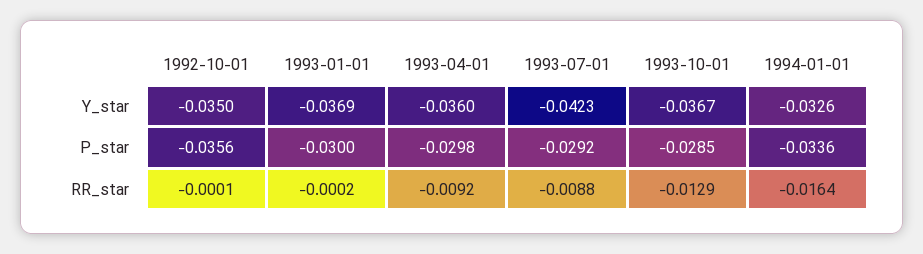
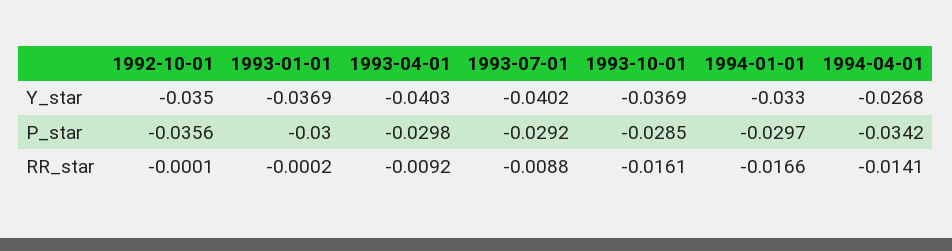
1993-04-01, Y_star: -0.036 -> -0.0403
1993-07-01, Y_star: -0.0423 -> -0.0402
1993-10-01, Y_star: -0.0367 -> -0.0369
1994-01-01, Y_star: -0.0326 -> -0.033
1994-01-01, P_star: -0.0336 -> -0.0297
1993-10-01, RR_star: -0.0129 -> -0.0161
1994-01-01, RR_star: -0.0164 -> -0.0166
1994-04-01, Y_star: none -> -0.0268
1994-04-01, P_star: none -> -0.0342
1994-04-01, RR_star: none -> -0.0141

